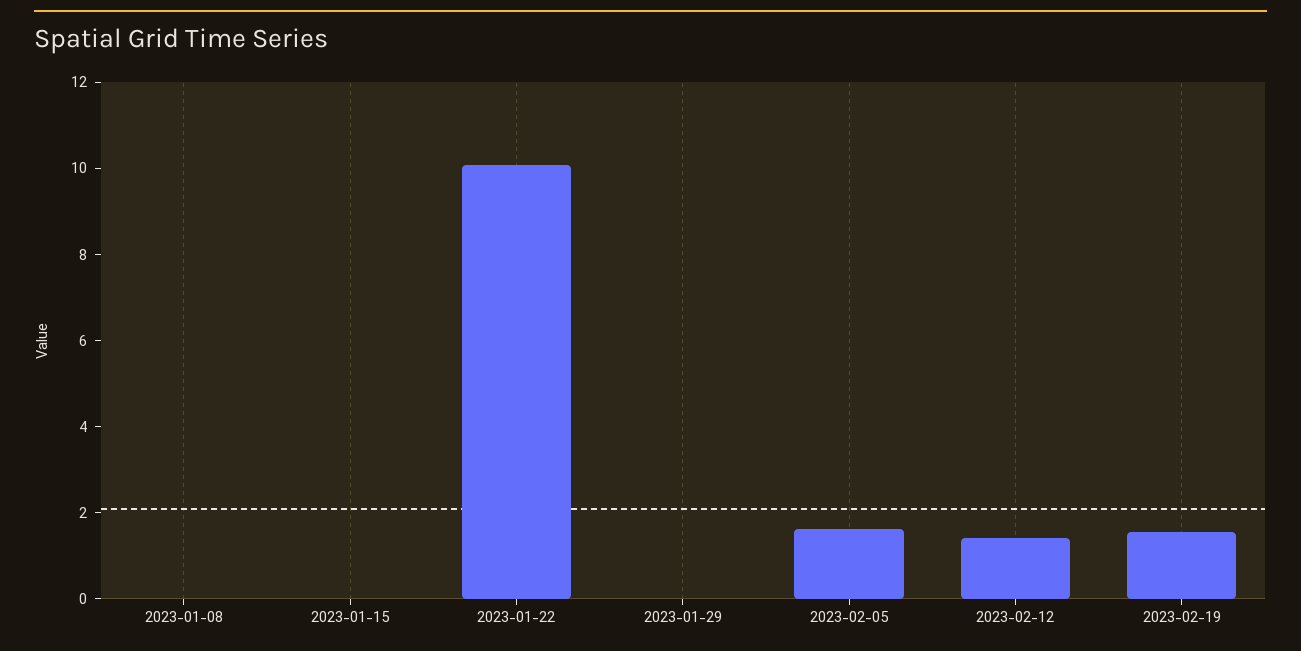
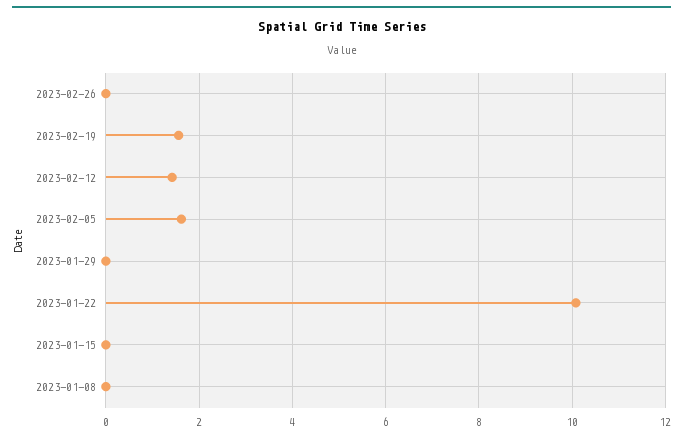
2023-02-26: none -> 0

